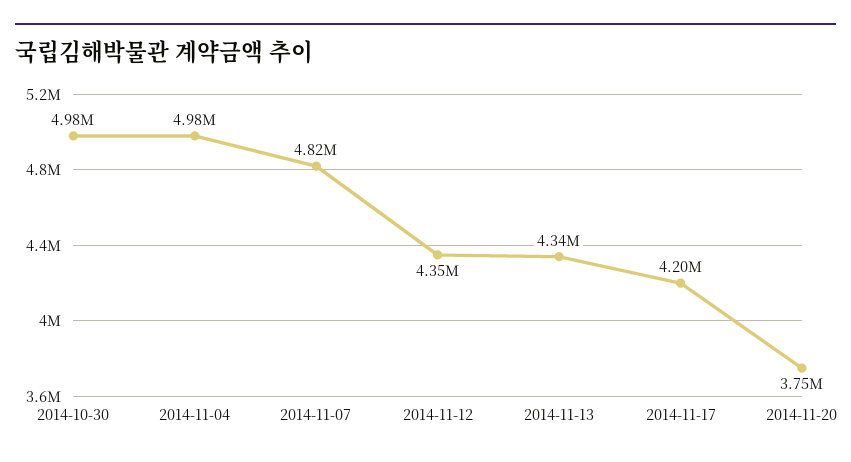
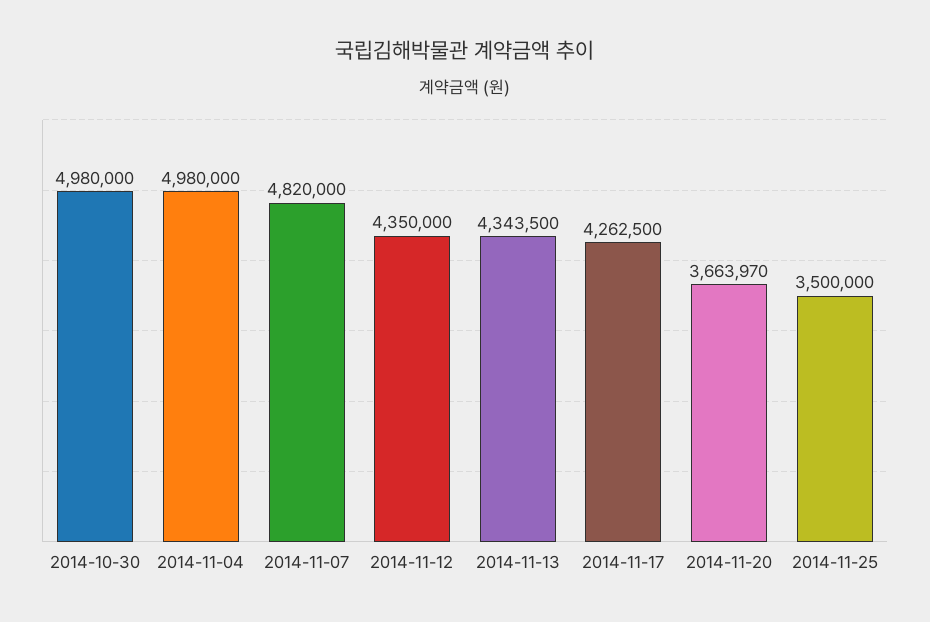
2014-11-17: 4200000 -> 4262500
2014-11-20: 3750000 -> 3663970
2014-11-25: none -> 3500000

